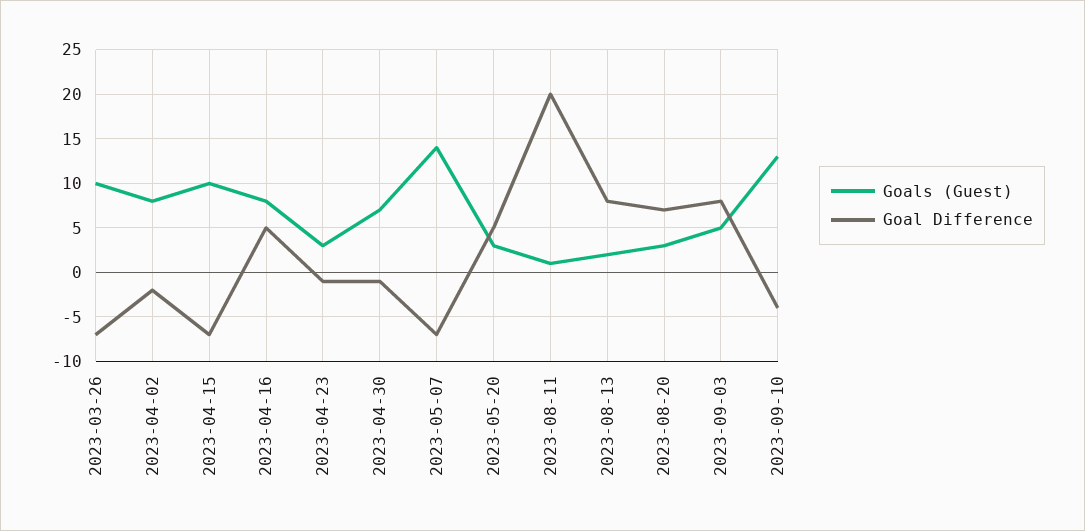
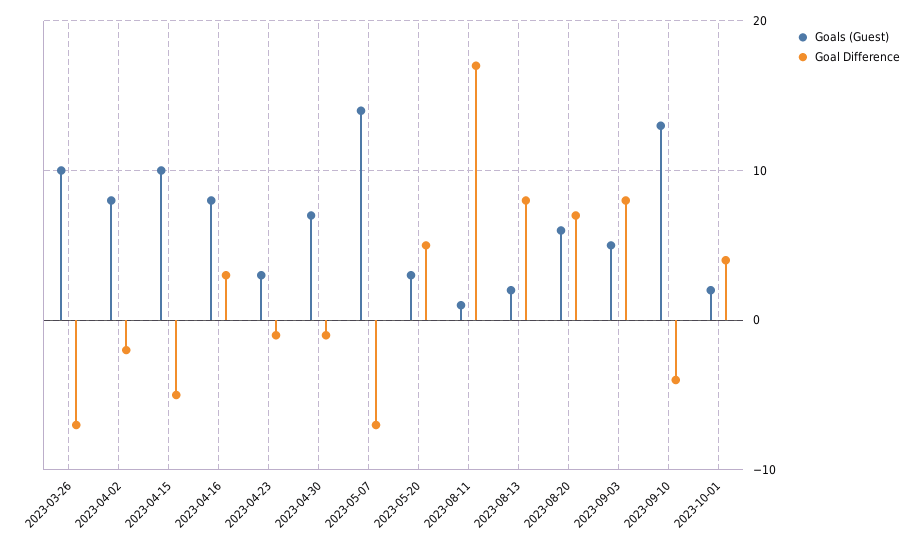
Goal Difference, 2023-04-15: -7 -> -5
Goal Difference, 2023-04-16: 5 -> 3
Goal Difference, 2023-08-11: 20 -> 17
Goals (Guest), 2023-08-20: 3 -> 6
Goals (Guest), 2023-10-01: none -> 2
Goal Difference, 2023-10-01: none -> 4

